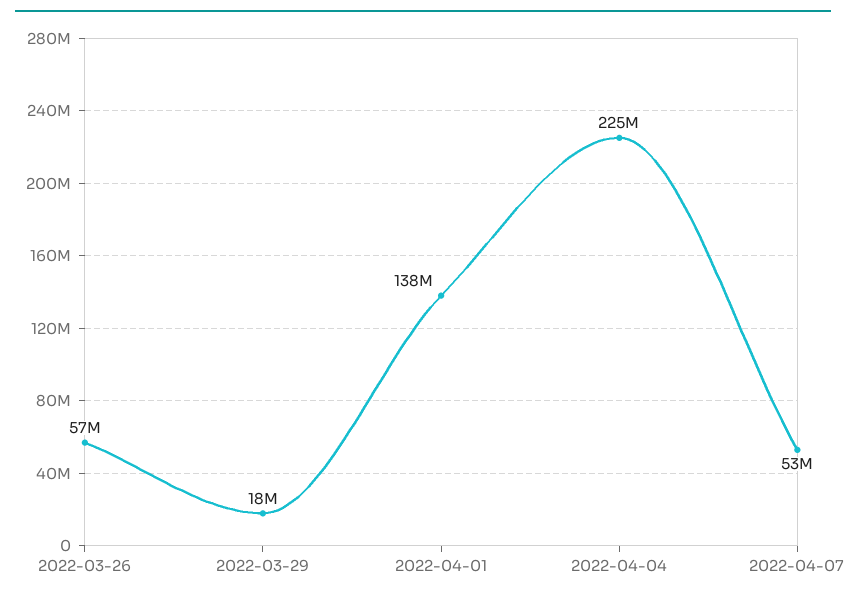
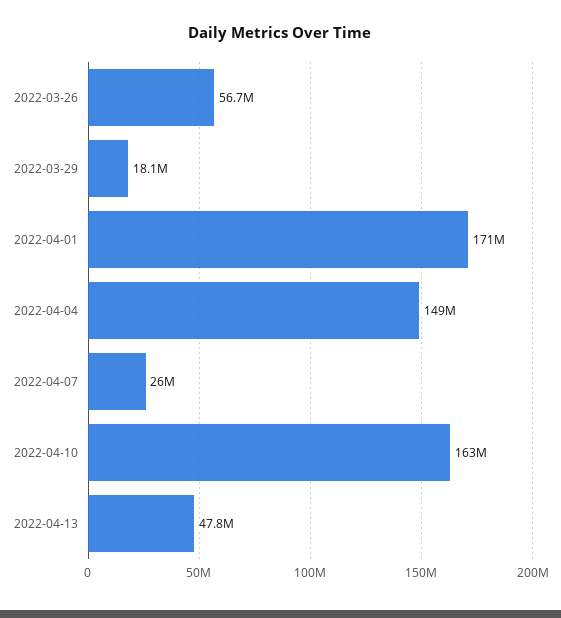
2022-04-01: 138000000 -> 171000000
2022-04-04: 225000000 -> 149000000
2022-04-07: 53000000 -> 26000000
2022-04-10: none -> 163000000
2022-04-13: none -> 47800000

